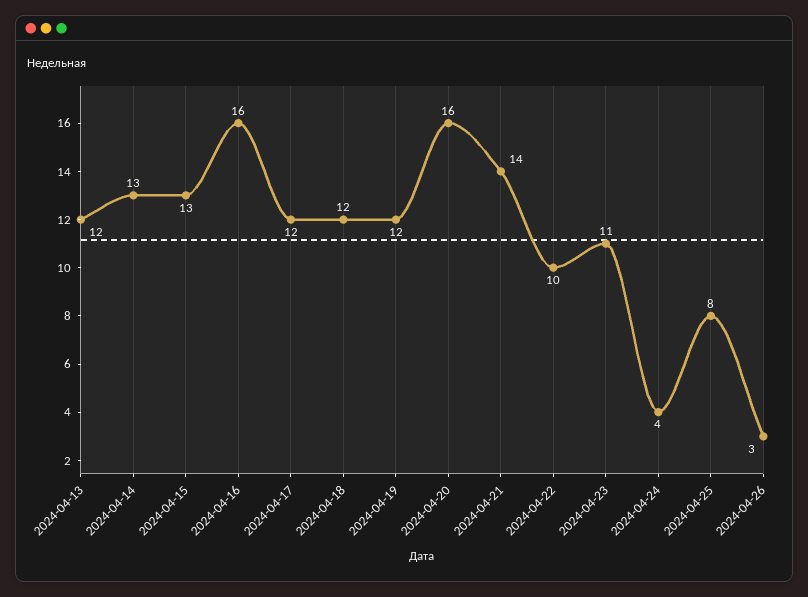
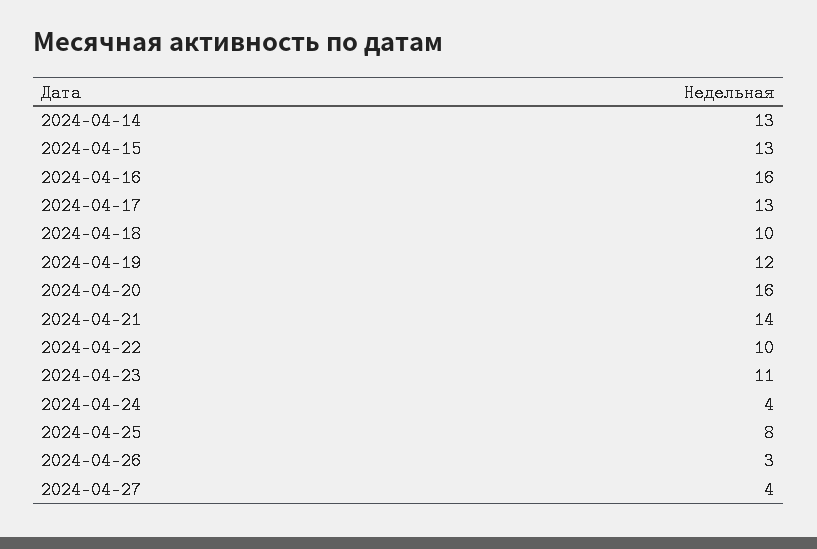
2024-04-13: 12 -> none
2024-04-17: 12 -> 13
2024-04-18: 12 -> 10
2024-04-27: none -> 4

